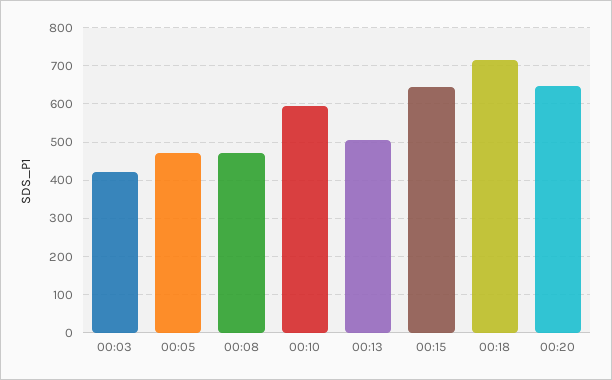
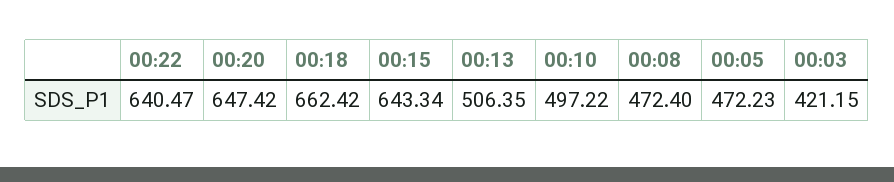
00:10: 600 -> 497.22
00:18: 720 -> 662.42
00:22: none -> 640.47

